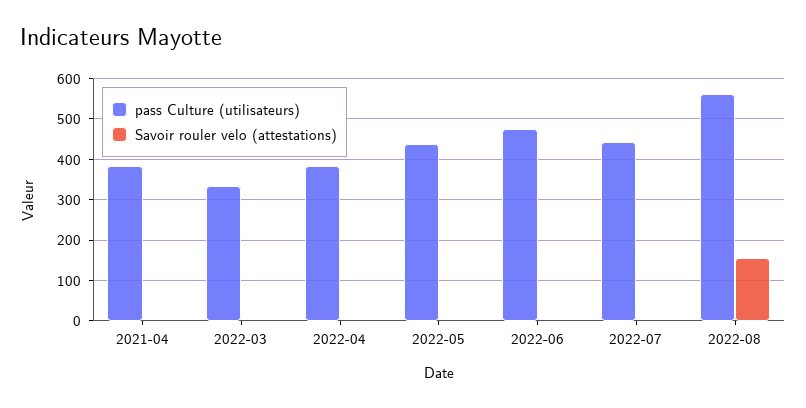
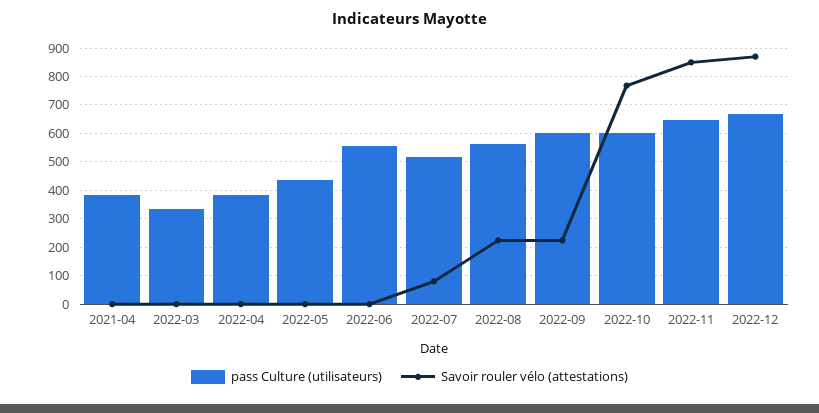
pass Culture (utilisateurs), 2022-06: 480 -> 550
pass Culture (utilisateurs), 2022-07: 440 -> 525
Savoir rouler vélo (attestations), 2022-07: 0 -> 75
Savoir rouler vélo (attestations), 2022-08: 160 -> 225
pass Culture (utilisateurs), 2022-09: none -> 600
Savoir rouler vélo (attestations), 2022-09: none -> 225
pass Culture (utilisateurs), 2022-10: none -> 600
Savoir rouler vélo (attestations), 2022-10: none -> 775
pass Culture (utilisateurs), 2022-11: none -> 650
Savoir rouler vélo (attestations), 2022-11: none -> 850
pass Culture (utilisateurs), 2022-12: none -> 675
Savoir rouler vélo (attestations), 2022-12: none -> 875

